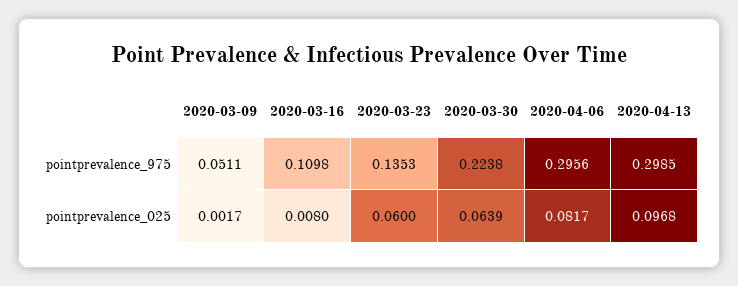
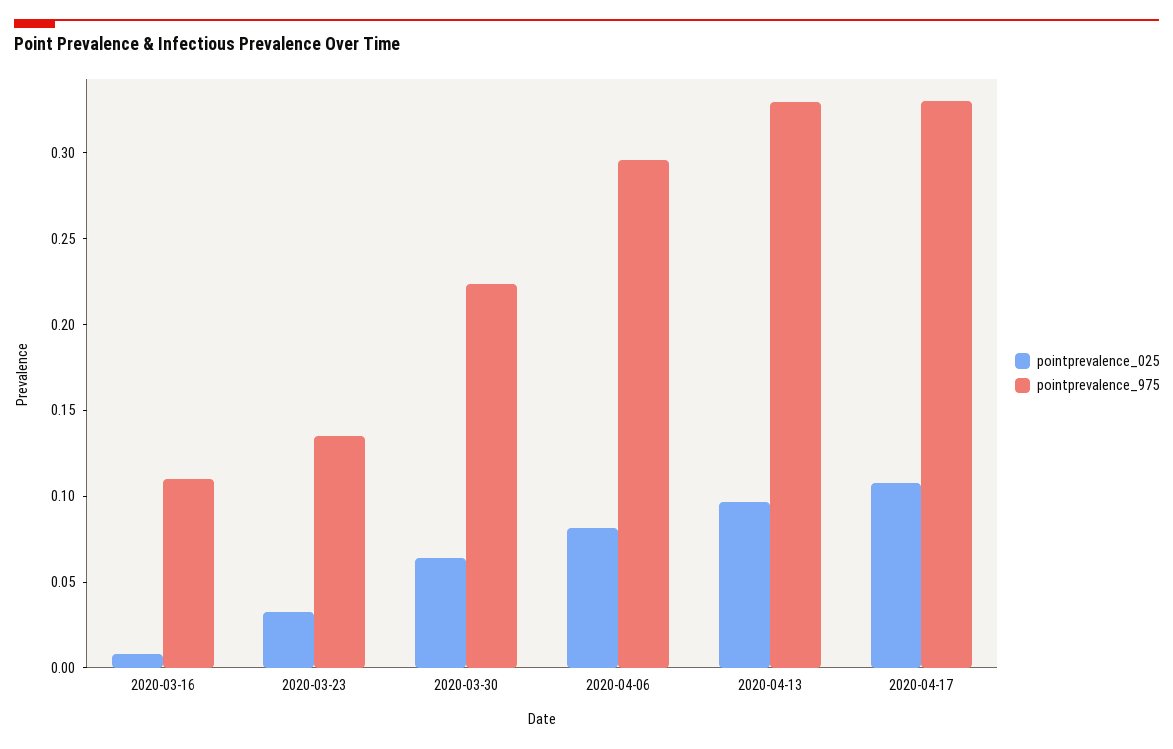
pointprevalence_975, 2020-03-09: 0.0511 -> none
pointprevalence_975, 2020-04-13: 0.2985 -> 0.33
pointprevalence_025, 2020-03-09: 0.0017 -> none
pointprevalence_025, 2020-03-23: 0.06 -> 0.03
pointprevalence_025, 2020-04-17: none -> 0.11
pointprevalence_975, 2020-04-17: none -> 0.33

